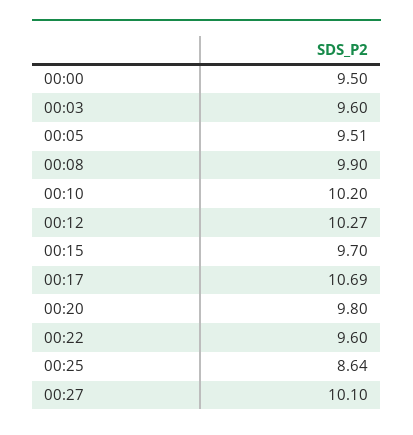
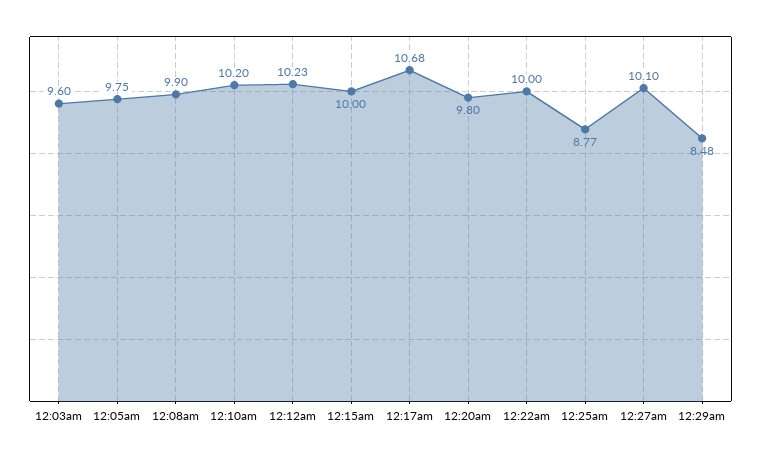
00:00: 9.5 -> none
00:05: 9.51 -> 9.75
00:12: 10.27 -> 10.23
00:15: 9.7 -> 10
00:17: 10.69 -> 10.68
00:22: 9.6 -> 10
00:25: 8.64 -> 8.77
12:29am: none -> 8.48

